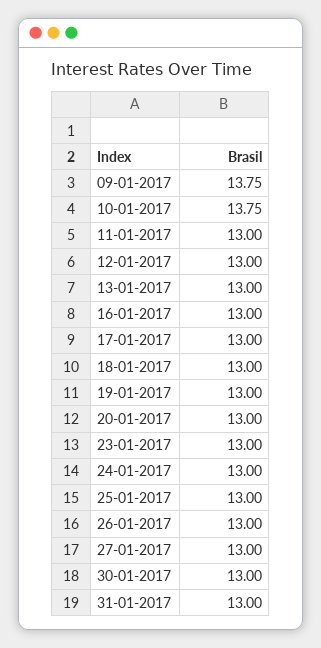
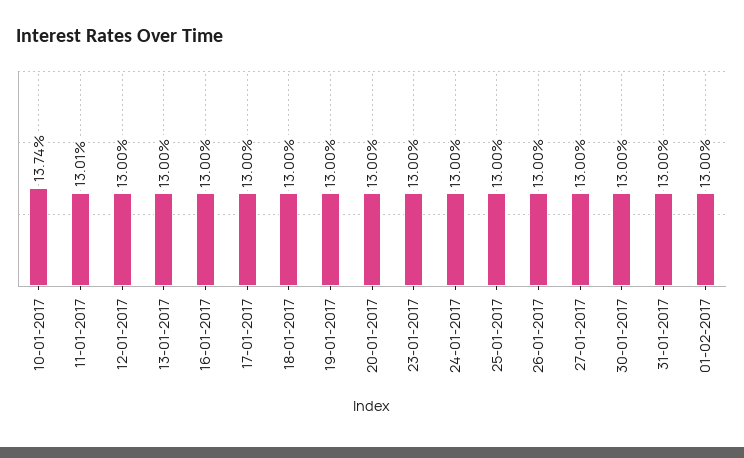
09-01-2017: 13.75 -> none
10-01-2017: 13.75 -> 13.74
11-01-2017: 13 -> 13.01
01-02-2017: none -> 13

